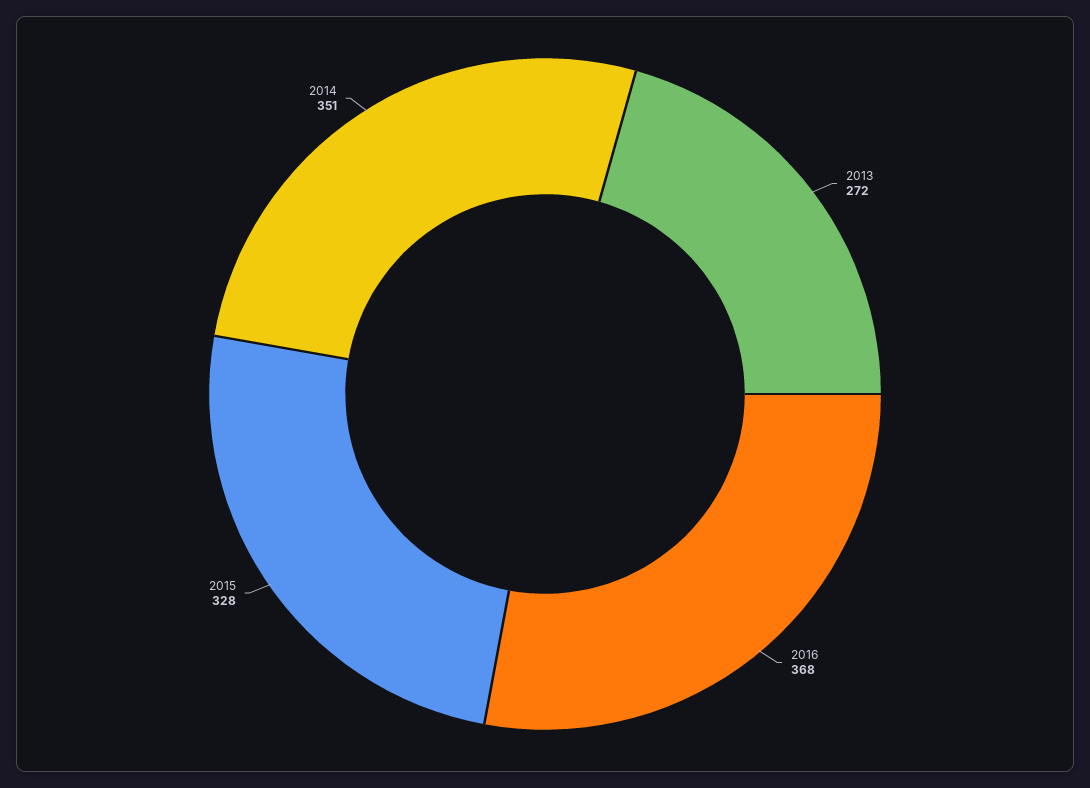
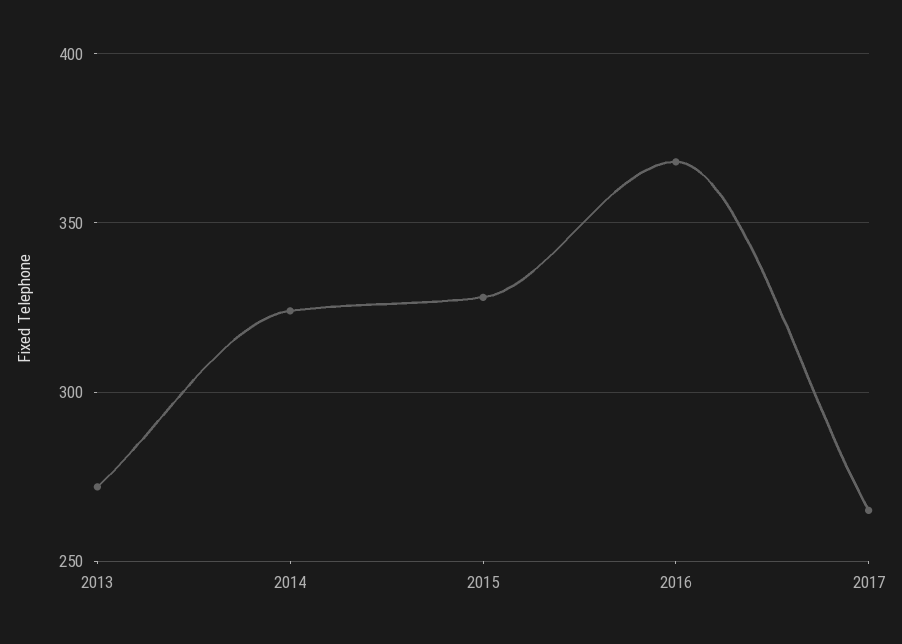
2014: 351 -> 325
2017: none -> 265

